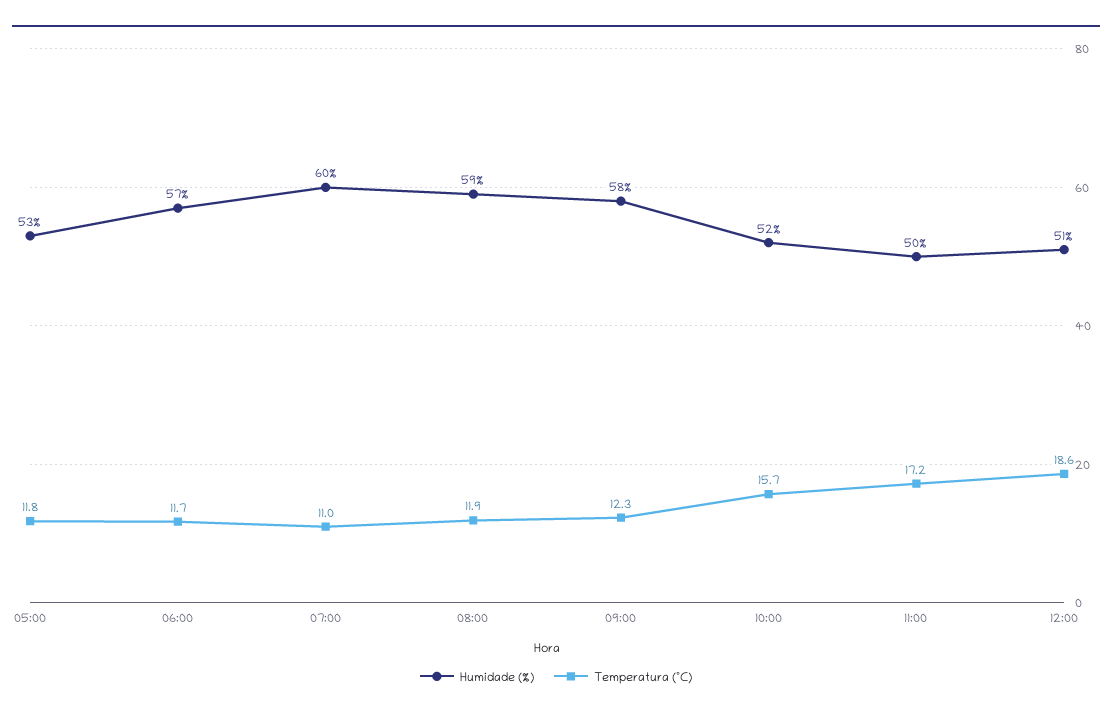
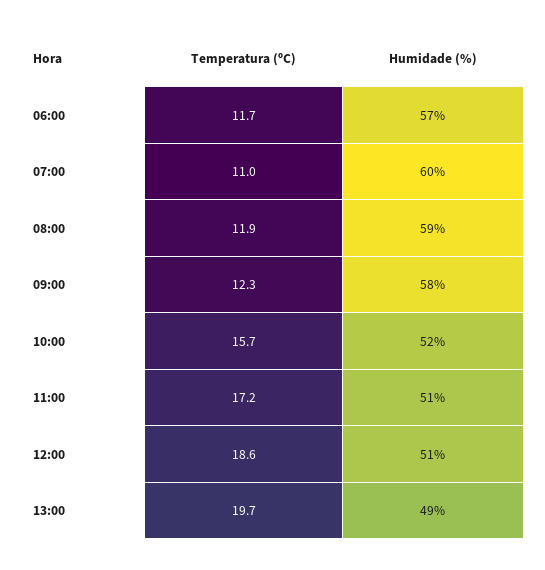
Humidade (%), 05:00: 53 -> none
Temperatura (ºC), 05:00: 11.8 -> none
Humidade (%), 11:00: 50 -> 51
Temperatura (ºC), 13:00: none -> 19.7
Humidade (%), 13:00: none -> 49

